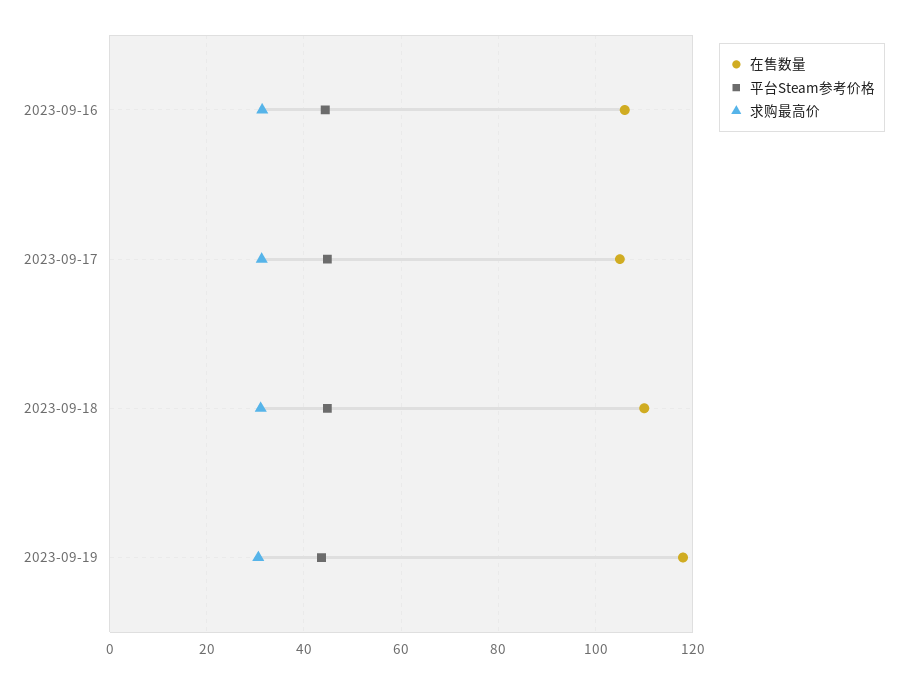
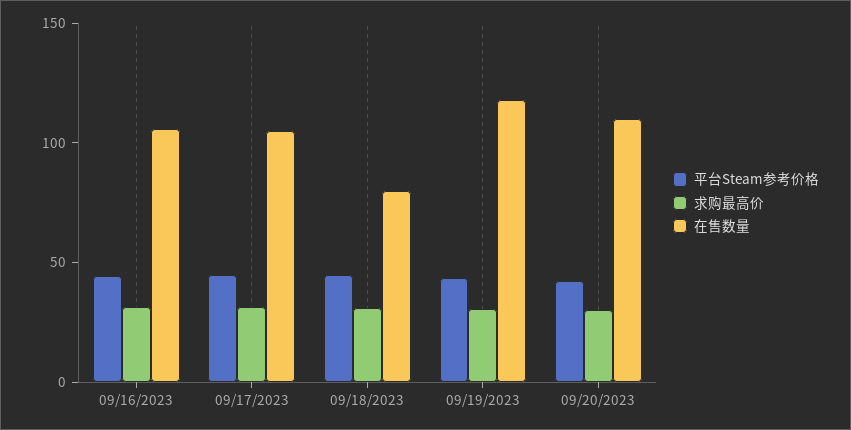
在售数量, 2023-09-18: 110 -> 80
平台Steam参考价格, 09/20/2023: none -> 40
求购最高价, 09/20/2023: none -> 30
在售数量, 09/20/2023: none -> 110

